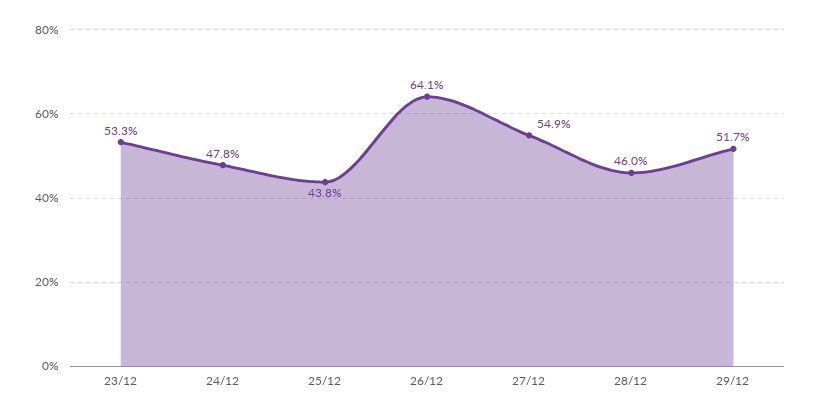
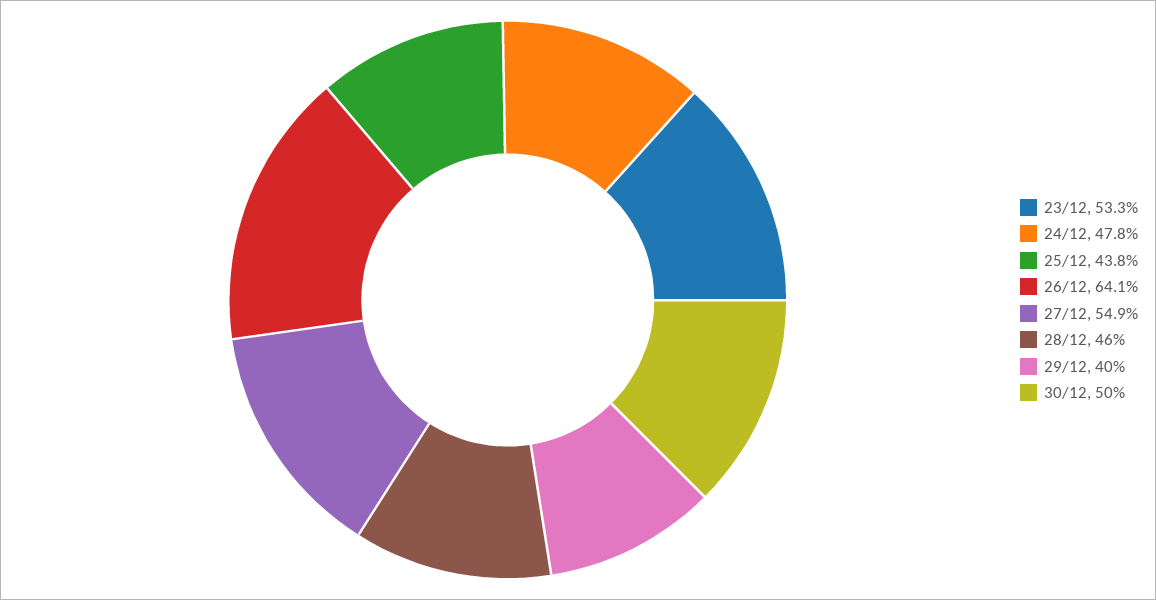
29/12: 51.7 -> 40
30/12: none -> 50

